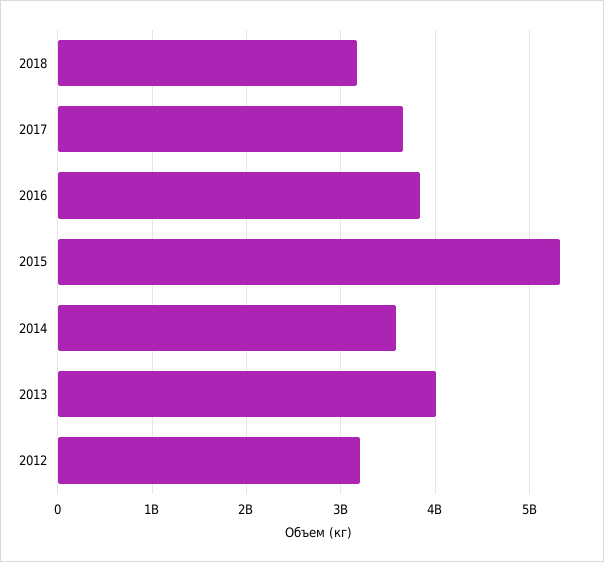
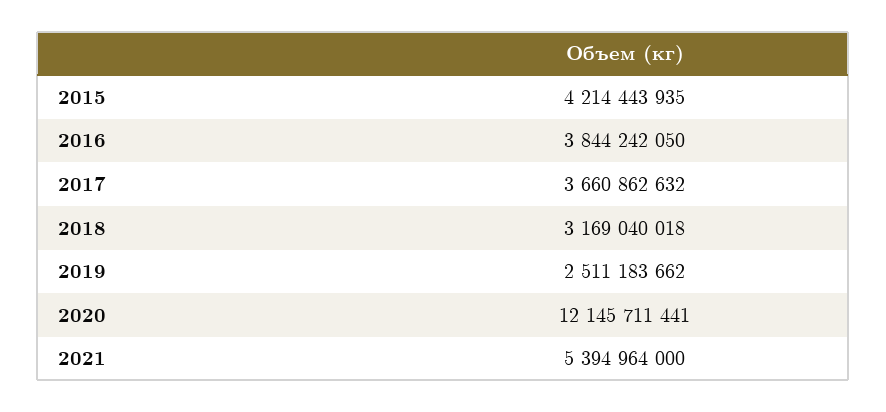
2015: 5300000000 -> 4214443935
2014: 3600000000 -> none
2013: 4000000000 -> none
2012: 3200000000 -> none
2019: none -> 2511183662
2020: none -> 12145711441
2021: none -> 5394964000

